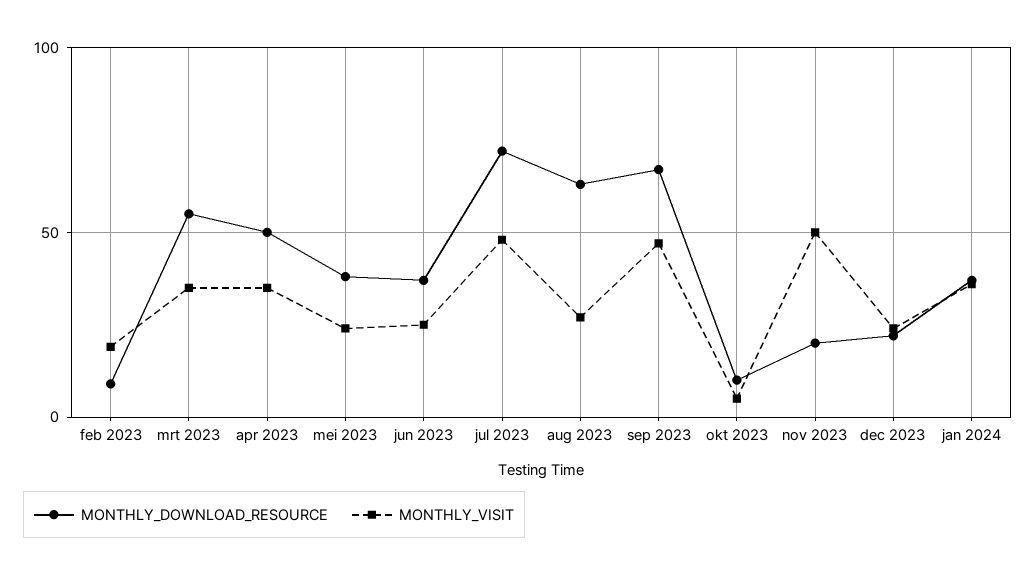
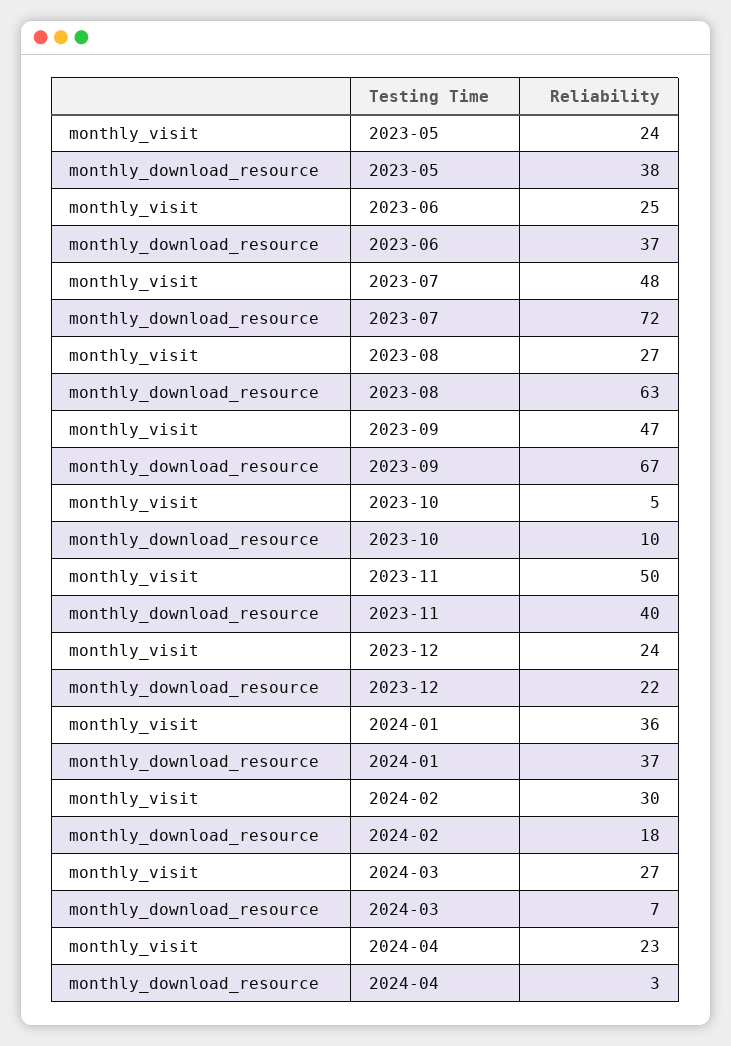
MONTHLY_DOWNLOAD_RESOURCE, feb 2023: 10 -> none
MONTHLY_VISIT, feb 2023: 20 -> none
MONTHLY_DOWNLOAD_RESOURCE, mrt 2023: 55 -> none
MONTHLY_VISIT, mrt 2023: 35 -> none
MONTHLY_DOWNLOAD_RESOURCE, apr 2023: 50 -> none
MONTHLY_VISIT, apr 2023: 35 -> none
MONTHLY_DOWNLOAD_RESOURCE, nov 2023: 20 -> 40
MONTHLY_VISIT, 2024-02: none -> 30
MONTHLY_DOWNLOAD_RESOURCE, 2024-02: none -> 18
MONTHLY_VISIT, 2024-03: none -> 27
MONTHLY_DOWNLOAD_RESOURCE, 2024-03: none -> 7
MONTHLY_VISIT, 2024-04: none -> 23
MONTHLY_DOWNLOAD_RESOURCE, 2024-04: none -> 3

